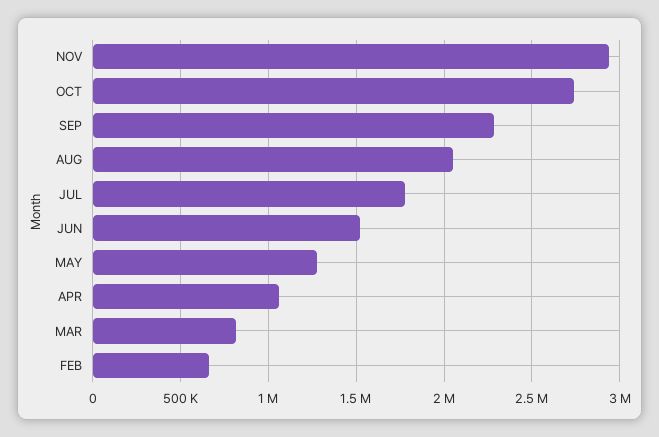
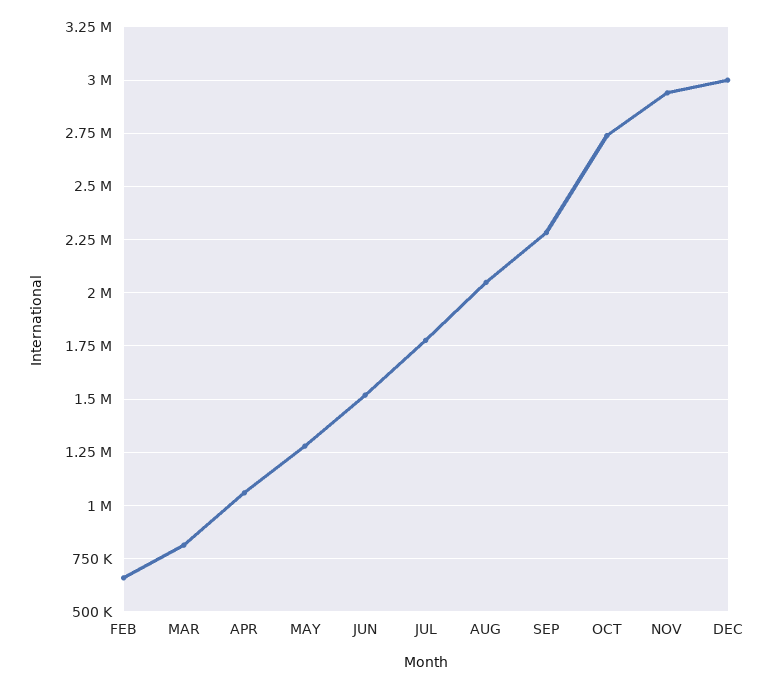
DEC: none -> 3000000

